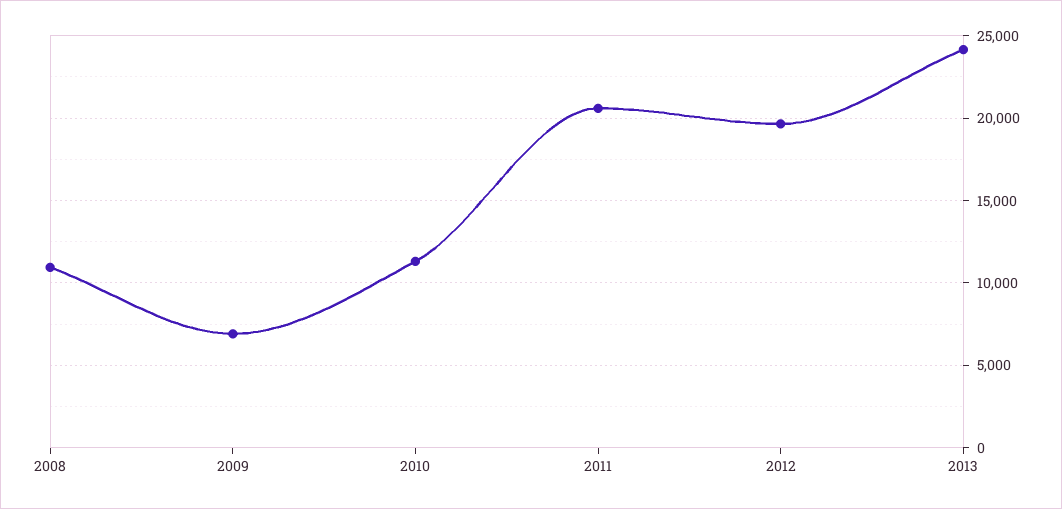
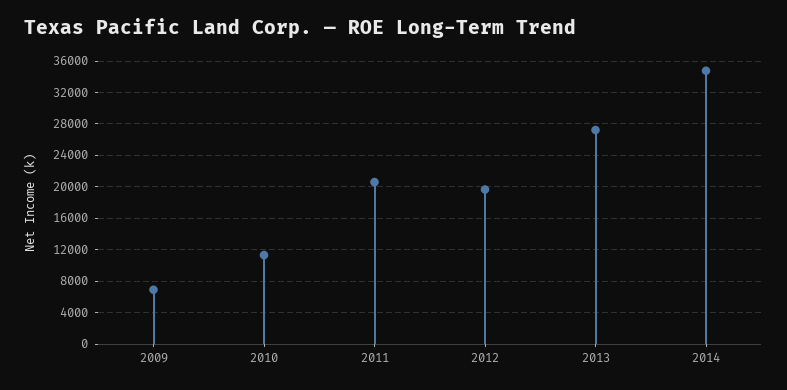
2008: 11000 -> none
2013: 24000 -> 27000
2014: none -> 35000

